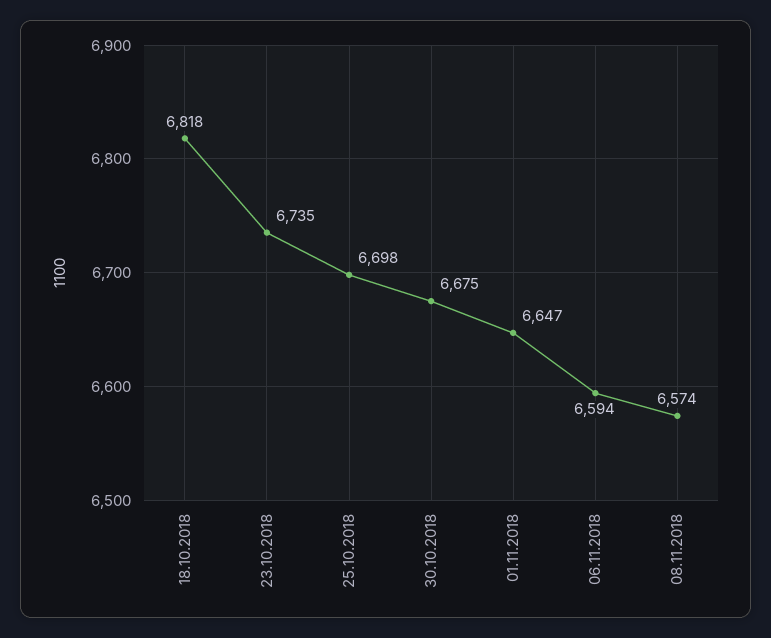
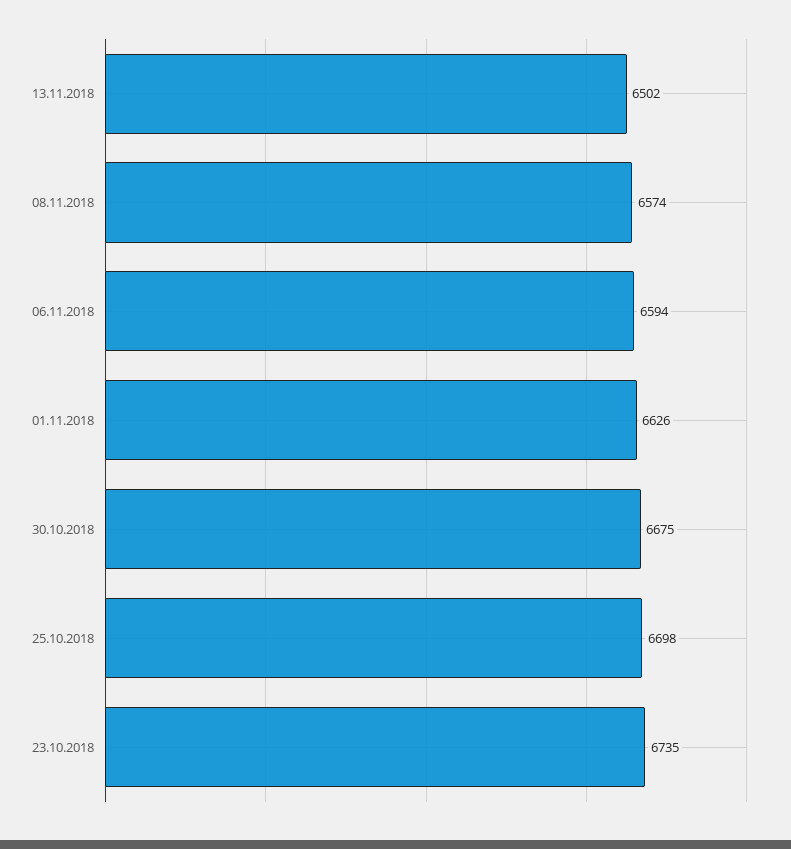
18.10.2018: 6818 -> none
01.11.2018: 6647 -> 6626
13.11.2018: none -> 6502

